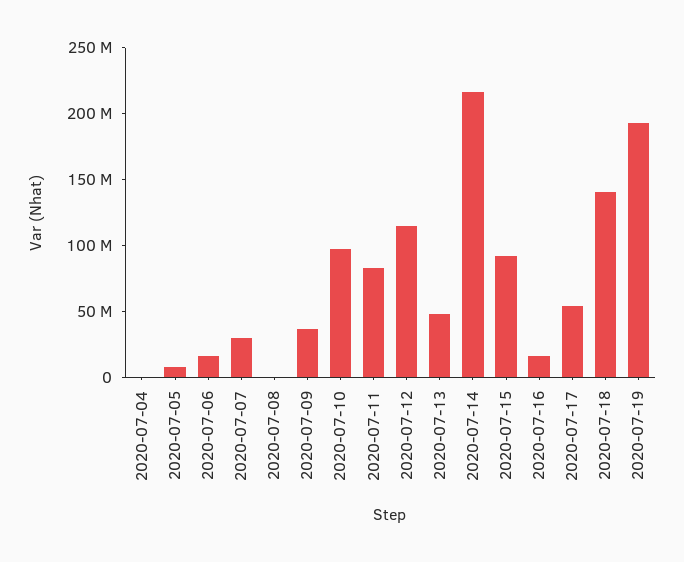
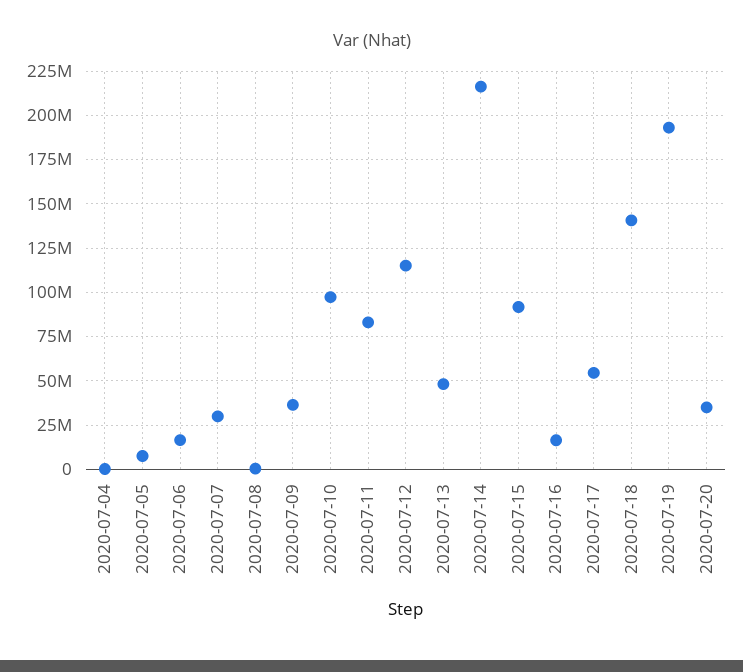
2020-07-20: none -> 35000000

